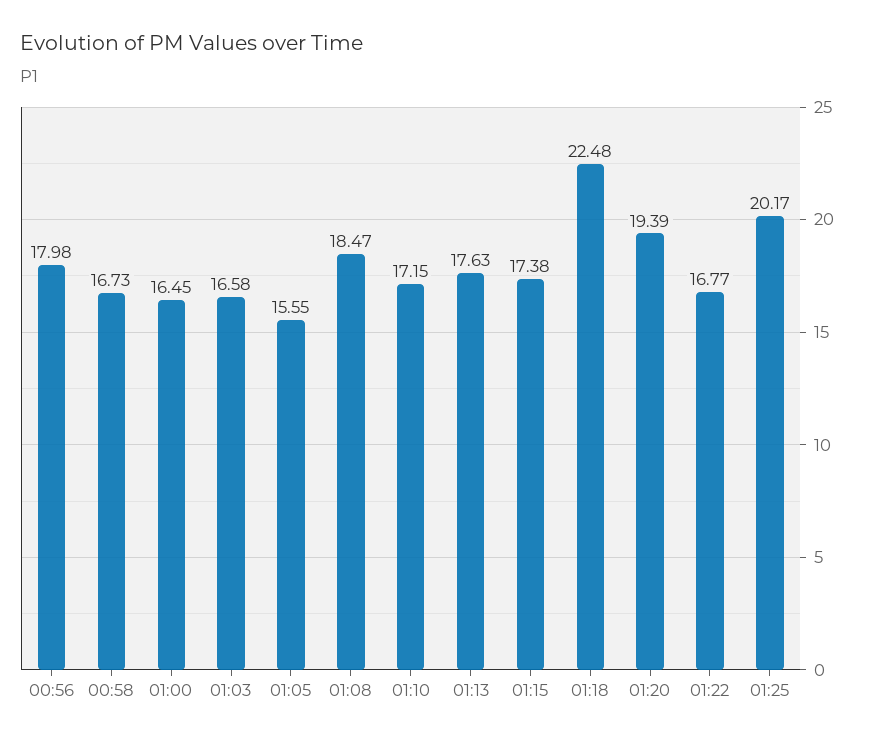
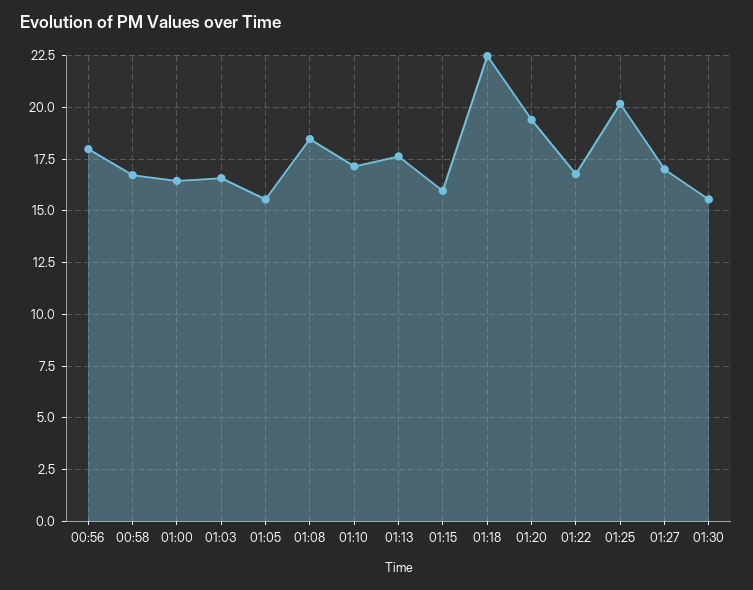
01:15: 17.38 -> 16
01:27: none -> 17
01:30: none -> 15.5

